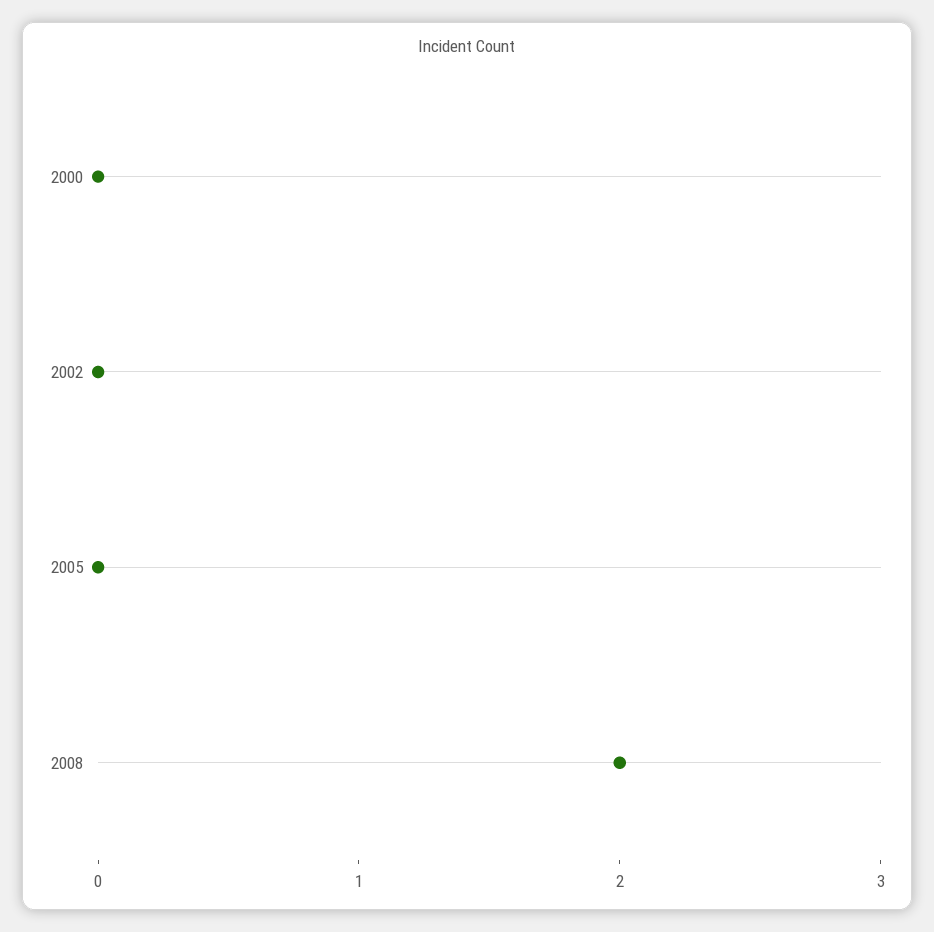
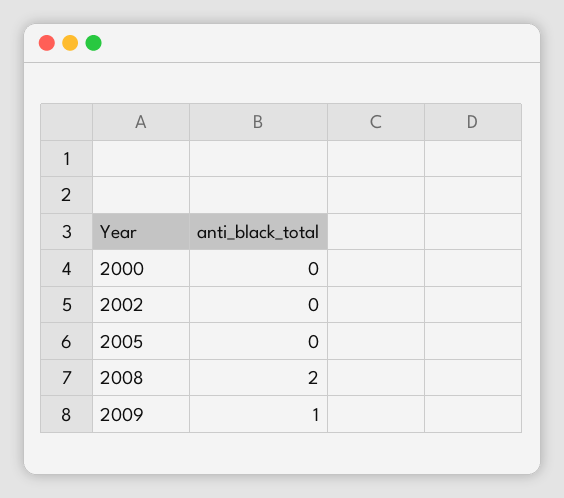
2009: none -> 1

